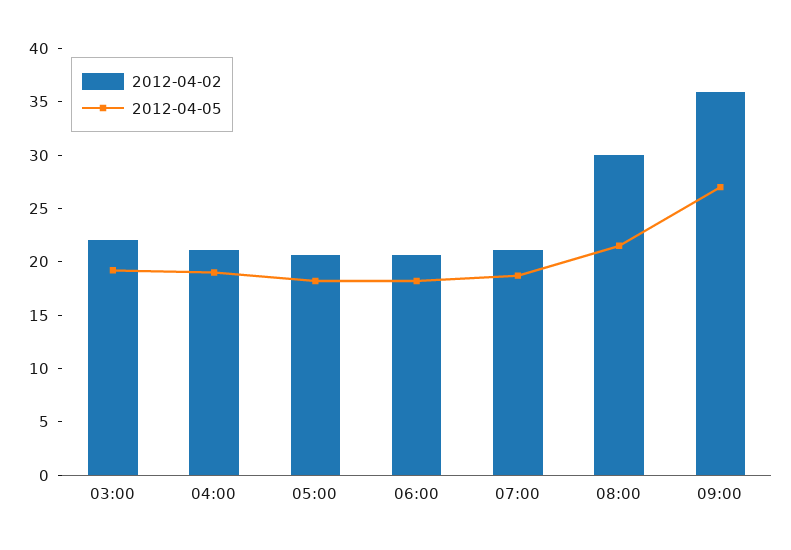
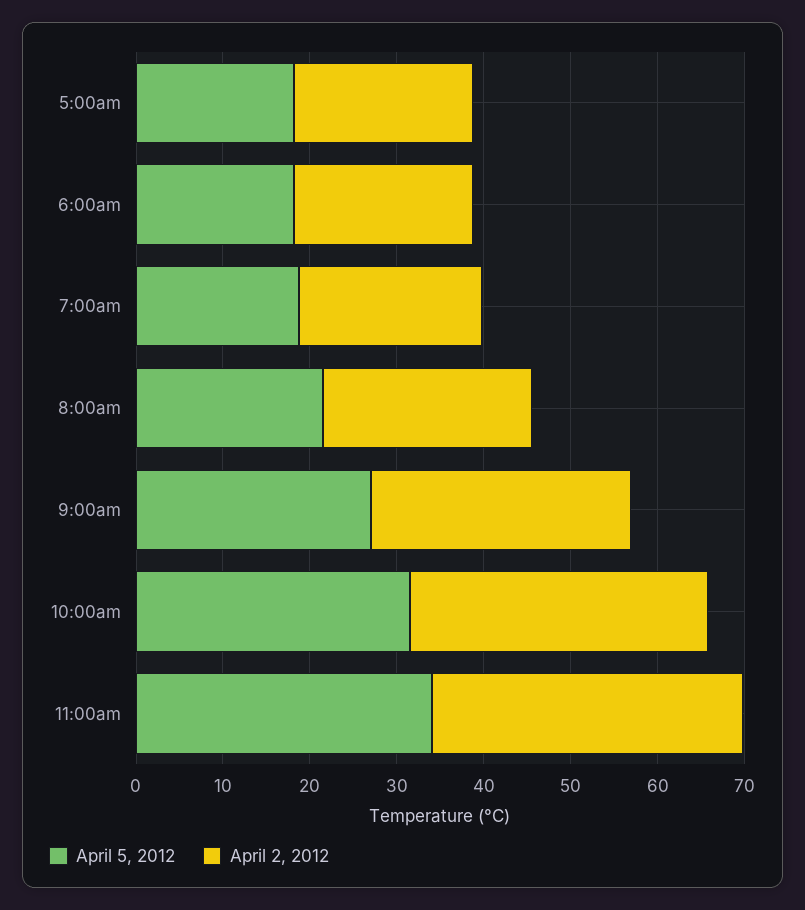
2012-04-02, 03:00: 22 -> none
2012-04-05, 03:00: 19 -> none
2012-04-02, 04:00: 21 -> none
2012-04-05, 04:00: 19 -> none
2012-04-02, 08:00: 30 -> 24
2012-04-02, 09:00: 36 -> 30
2012-04-05, 10:00am: none -> 32
2012-04-02, 10:00am: none -> 34
2012-04-05, 11:00am: none -> 34
2012-04-02, 11:00am: none -> 36

